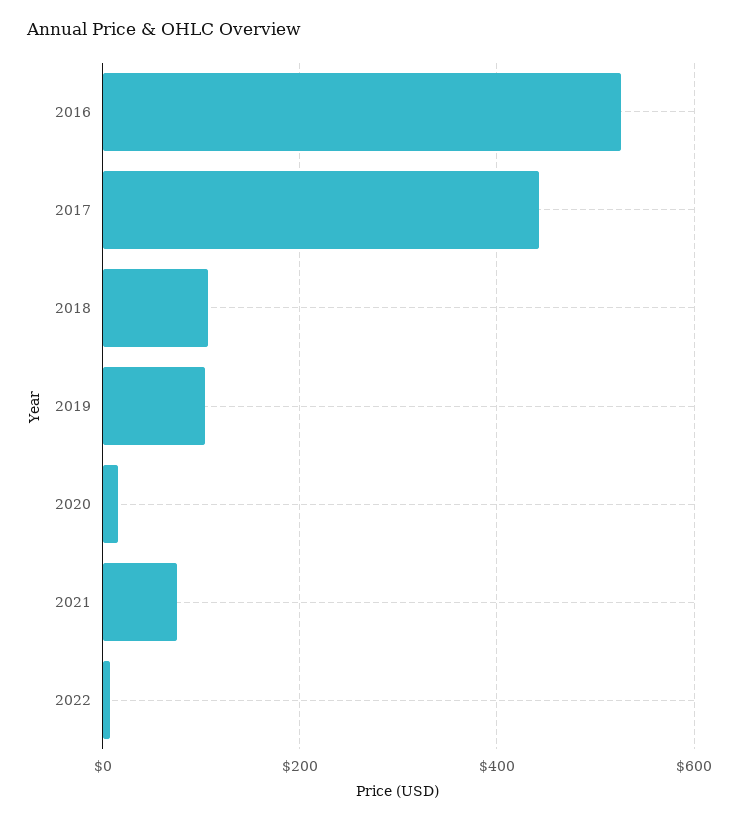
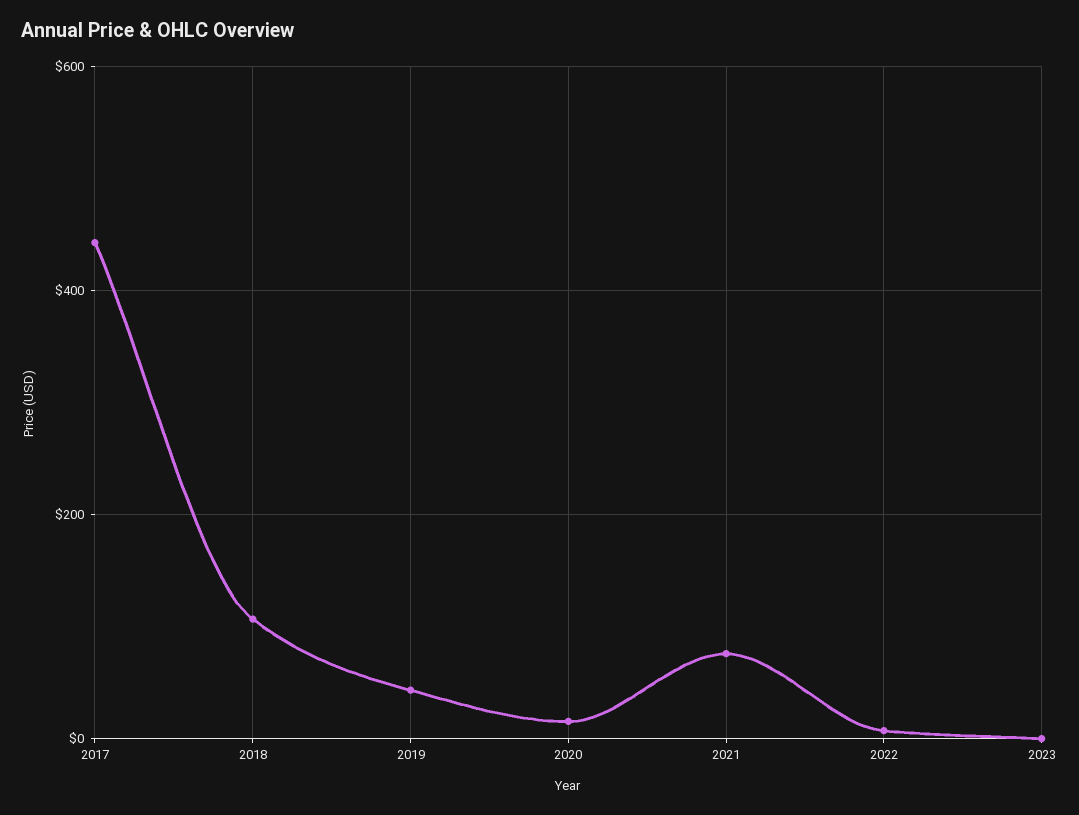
2016: 520 -> none
2019: 100 -> 40
2023: none -> 0

